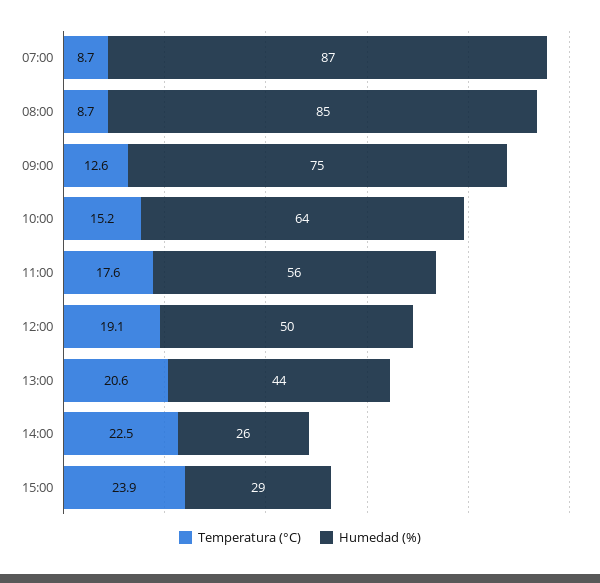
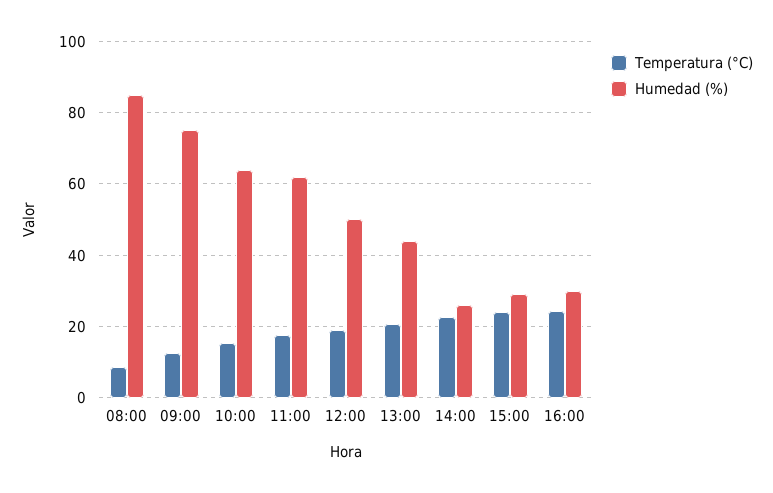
Temperatura (°C), 07:00: 8.7 -> none
Humedad (%), 07:00: 87 -> none
Humedad (%), 11:00: 56 -> 62
Temperatura (°C), 16:00: none -> 24
Humedad (%), 16:00: none -> 30

